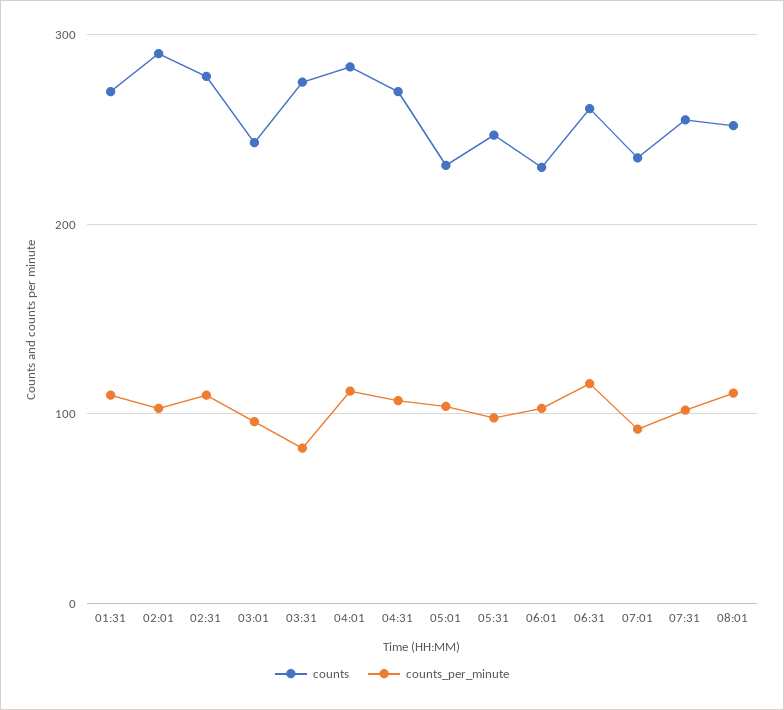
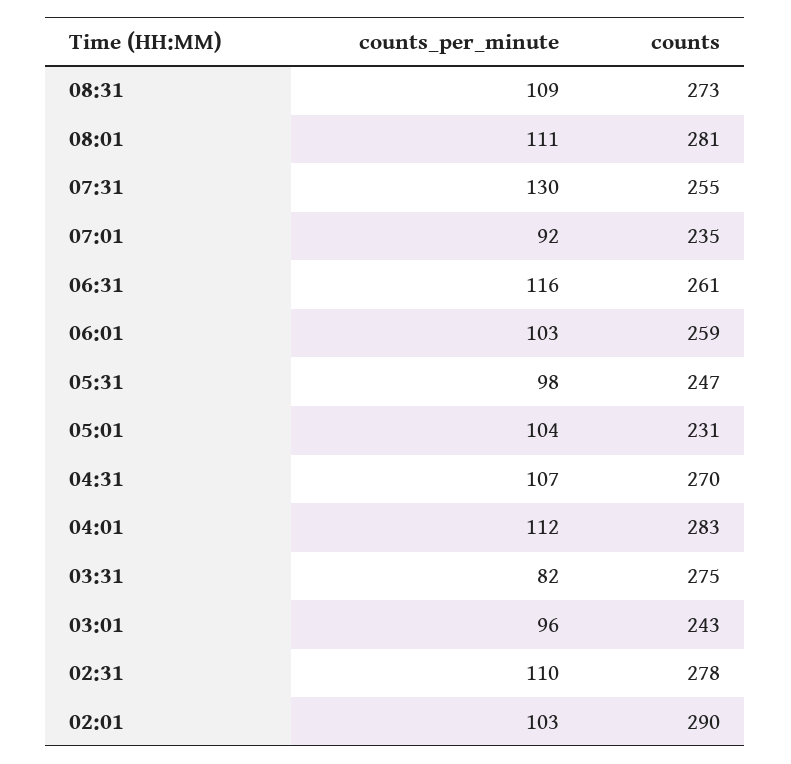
counts, 01:31: 270 -> none
counts_per_minute, 01:31: 110 -> none
counts, 06:01: 230 -> 259
counts_per_minute, 07:31: 100 -> 130
counts, 08:01: 250 -> 281
counts_per_minute, 08:31: none -> 109
counts, 08:31: none -> 273

